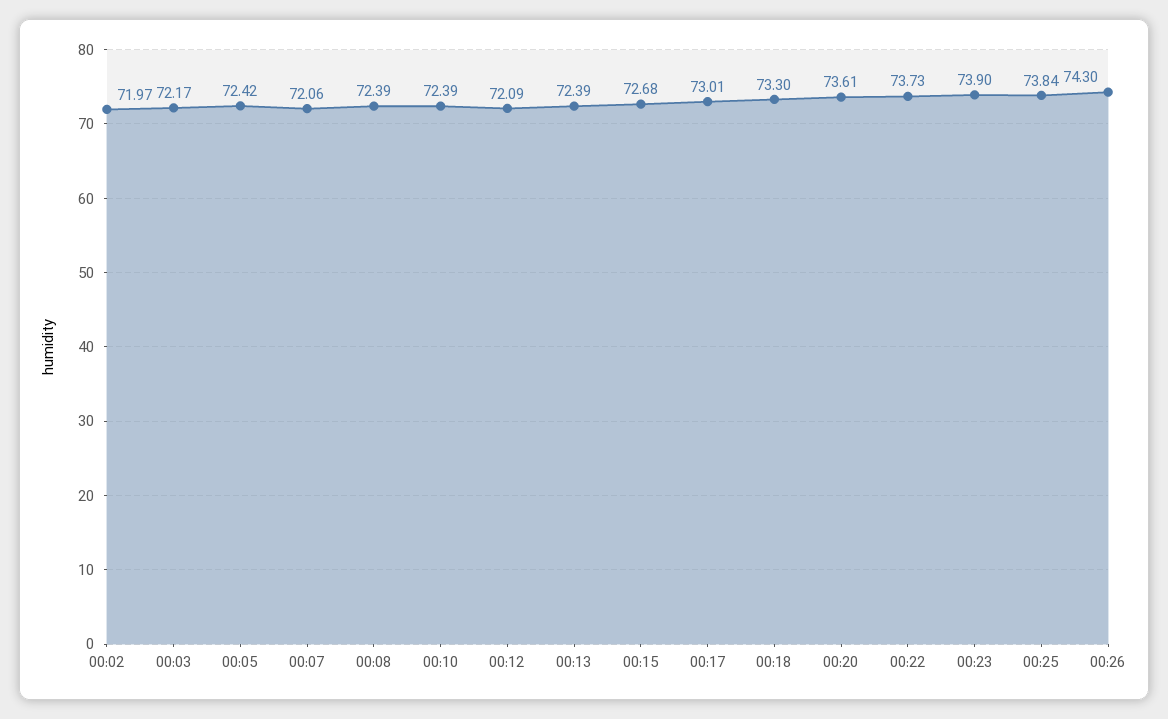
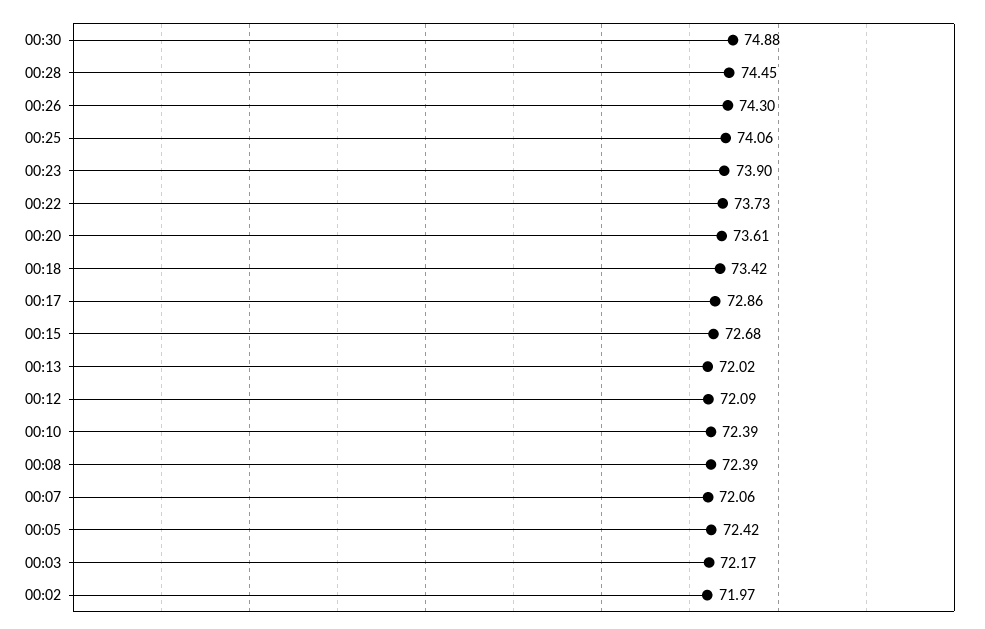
00:13: 72.39 -> 72.02
00:17: 73.01 -> 72.86
00:18: 73.3 -> 73.42
00:25: 73.84 -> 74.06
00:30: none -> 74.88
00:28: none -> 74.45

